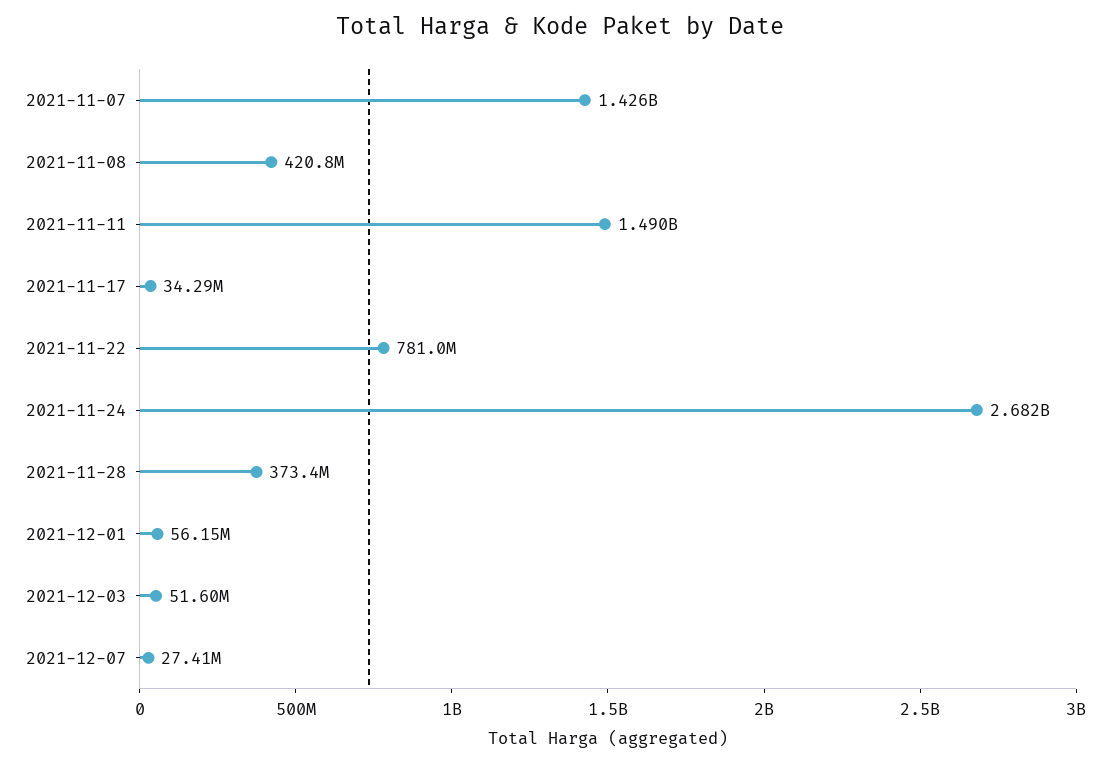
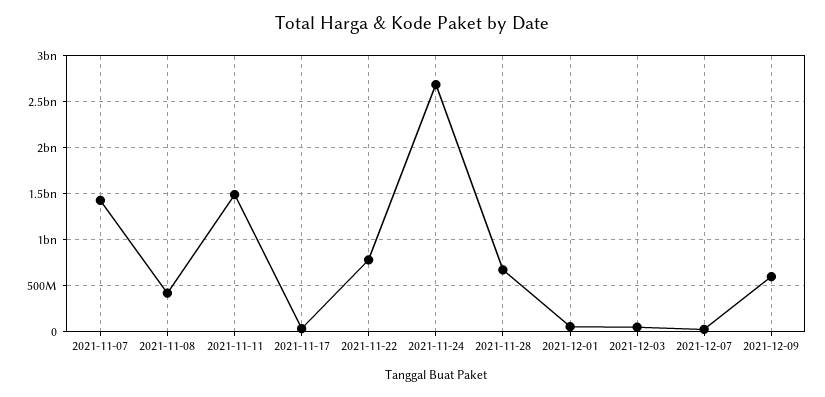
2021-11-28: 373400000 -> 700000000
2021-12-09: none -> 600000000

